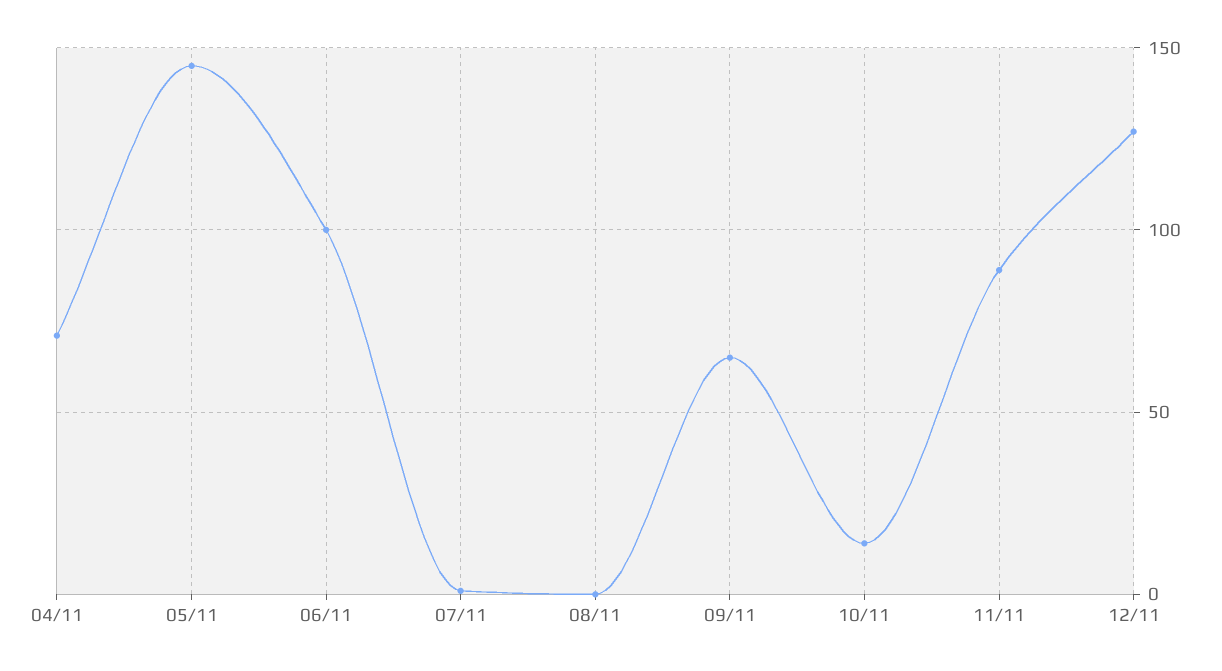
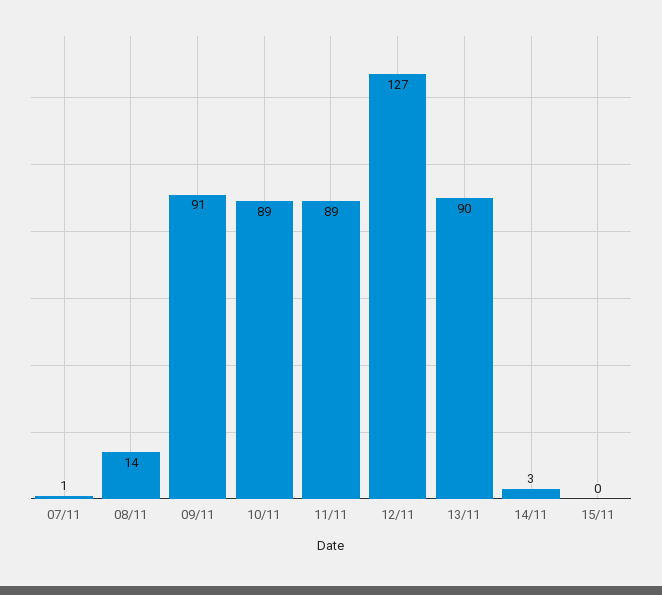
04/11: 70 -> none
05/11: 145 -> none
06/11: 100 -> none
08/11: 0 -> 14
09/11: 65 -> 91
10/11: 15 -> 89
13/11: none -> 90
14/11: none -> 3
15/11: none -> 0

